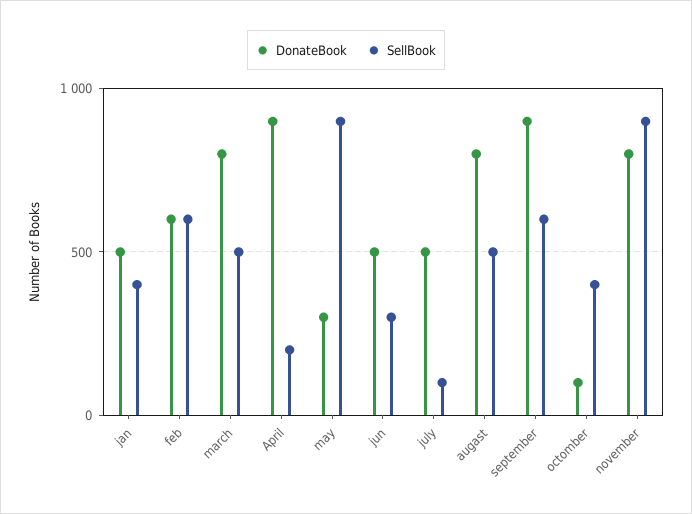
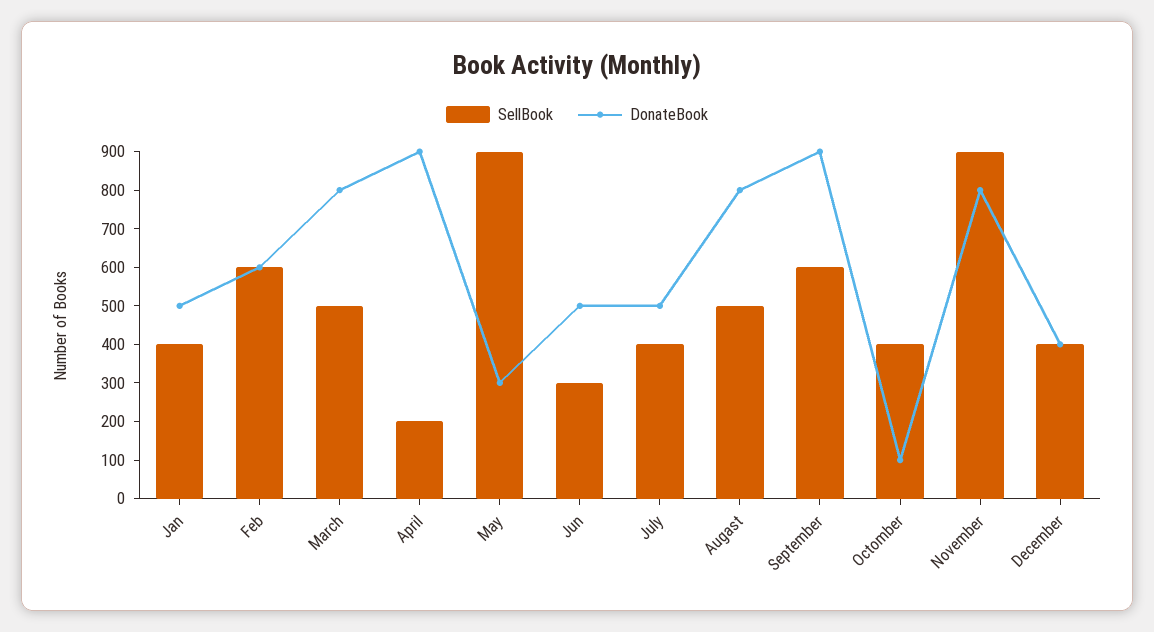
SellBook, july: 100 -> 400
SellBook, December: none -> 400
DonateBook, December: none -> 400

